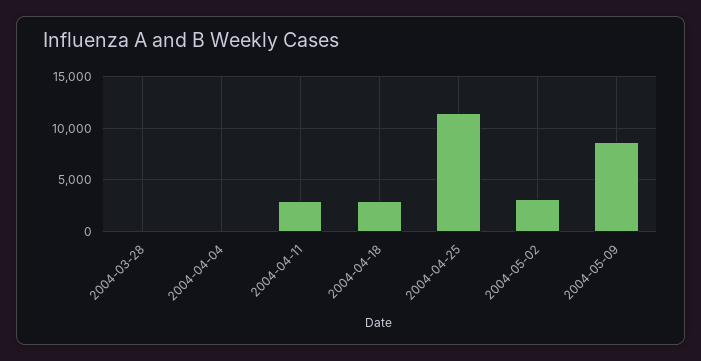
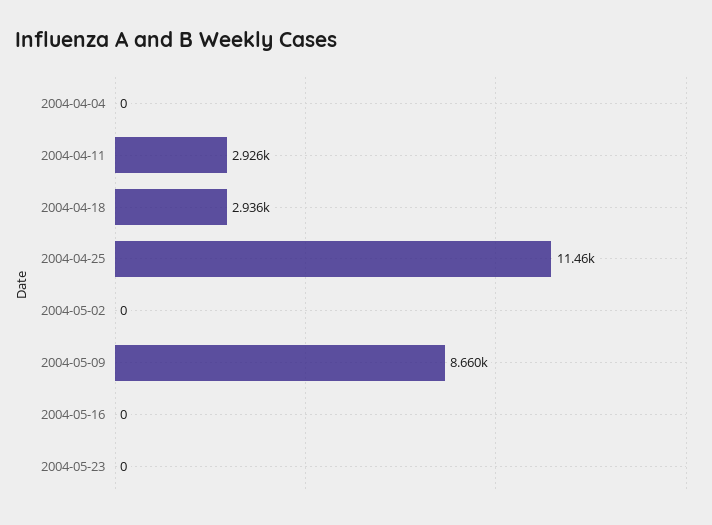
2004-03-28: 0 -> none
2004-05-02: 3000 -> 0
2004-05-16: none -> 0
2004-05-23: none -> 0

